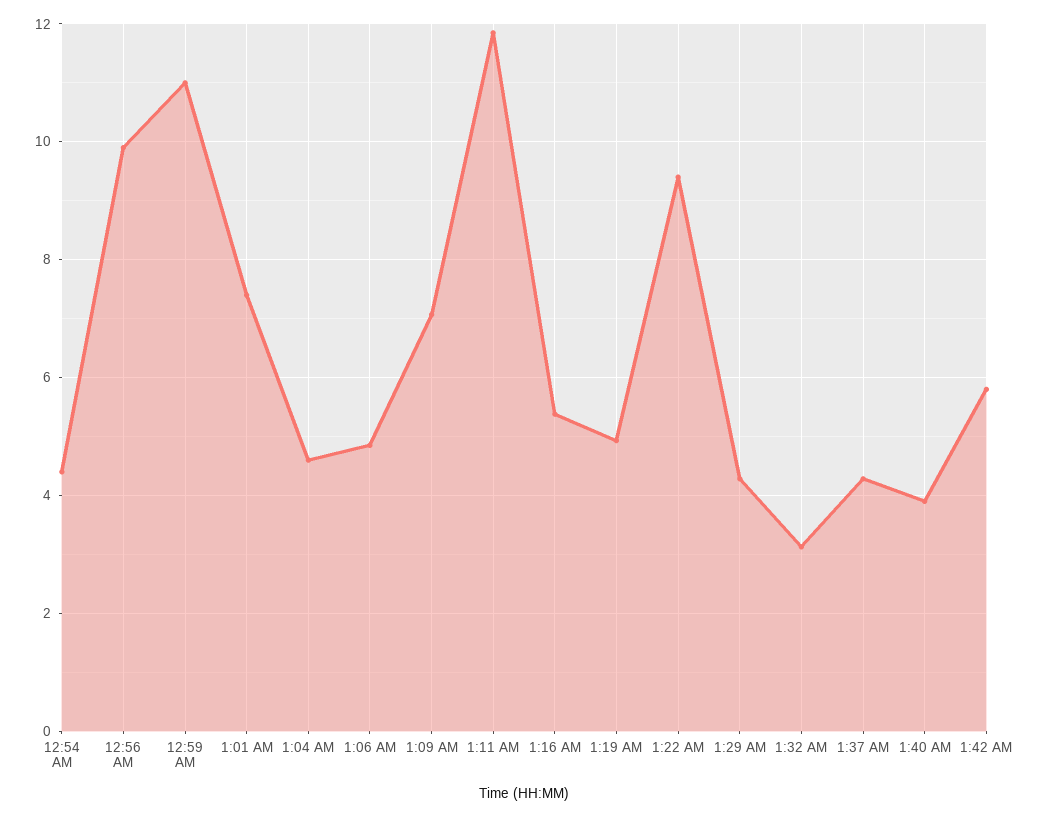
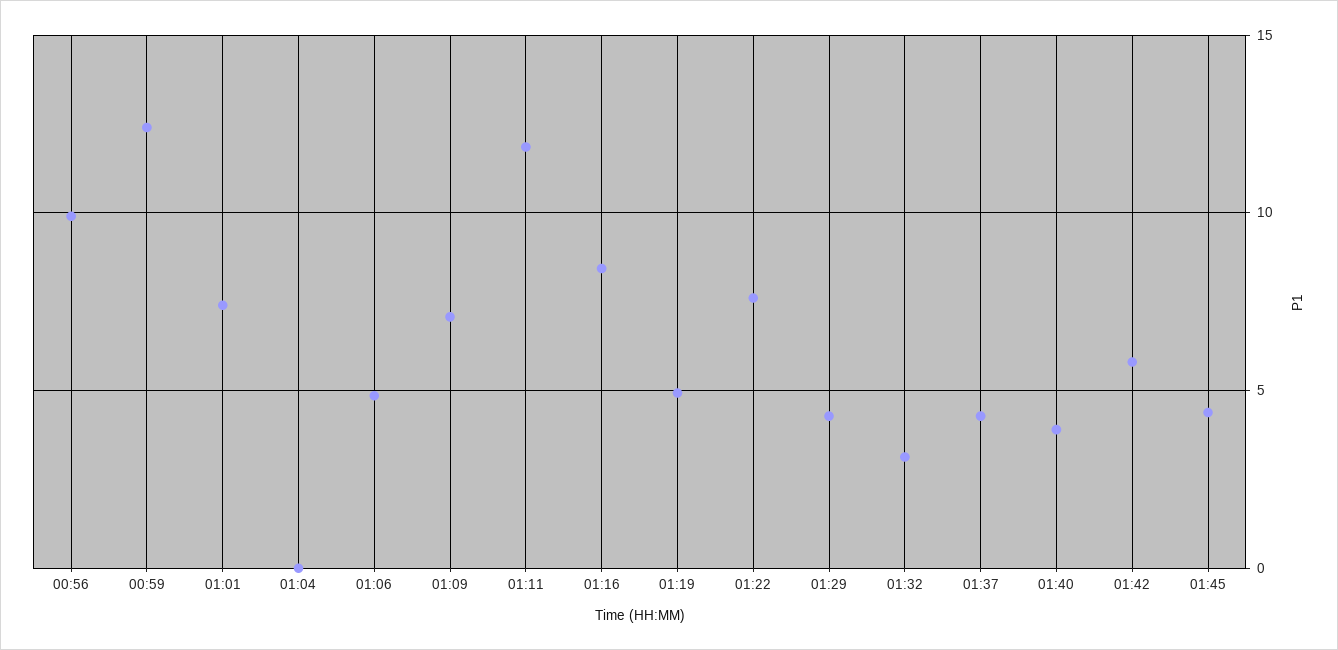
12:54 AM: 4.4 -> none
12:59 AM: 11 -> 12.5
1:04 AM: 4.6 -> 0
1:16 AM: 5.4 -> 8.5
1:22 AM: 9.4 -> 7.5
01:45: none -> 4.5

